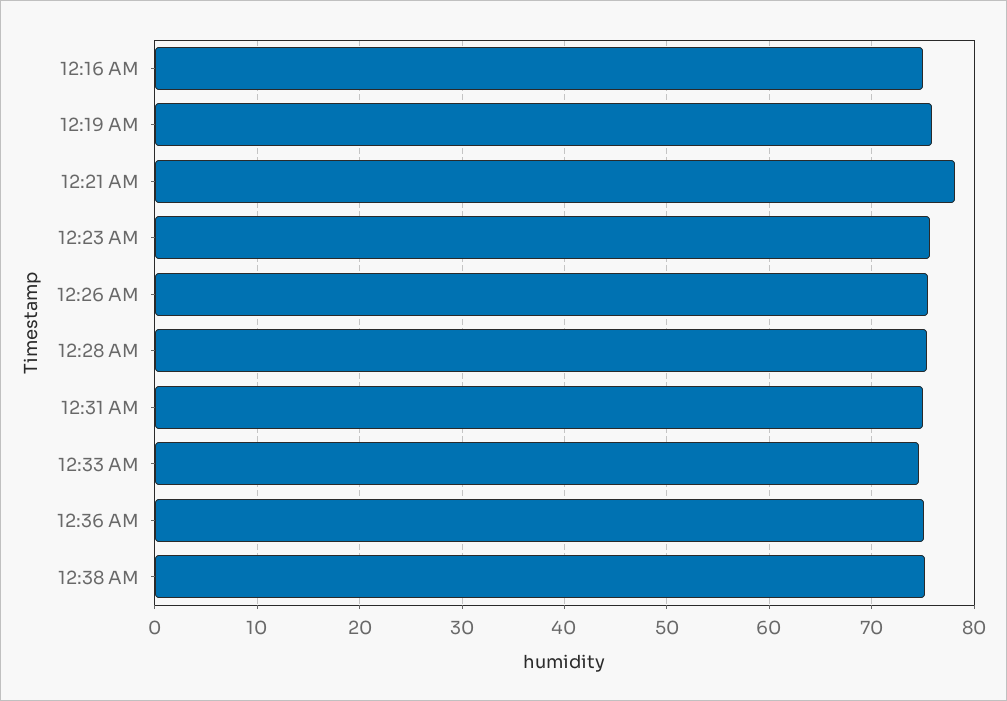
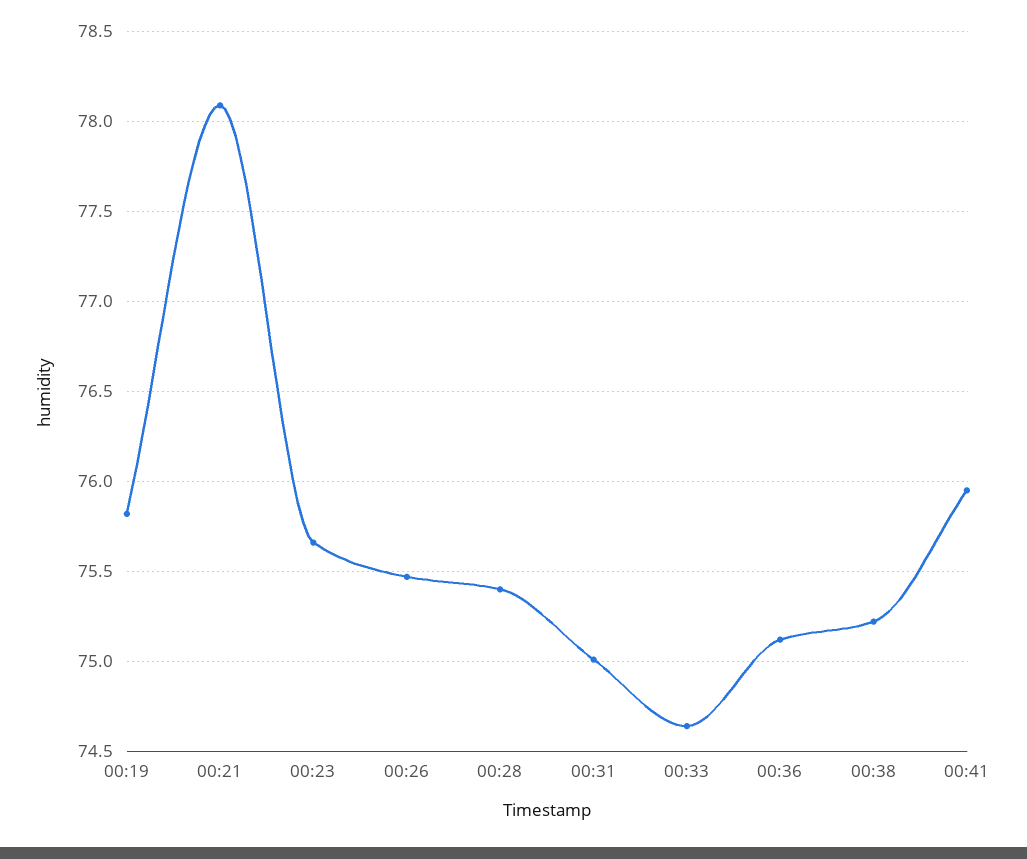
12:16 AM: 75 -> none
00:41: none -> 75.95

